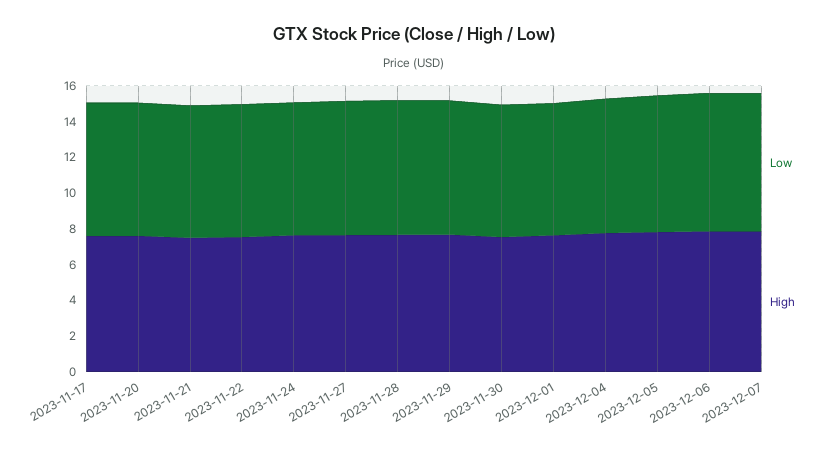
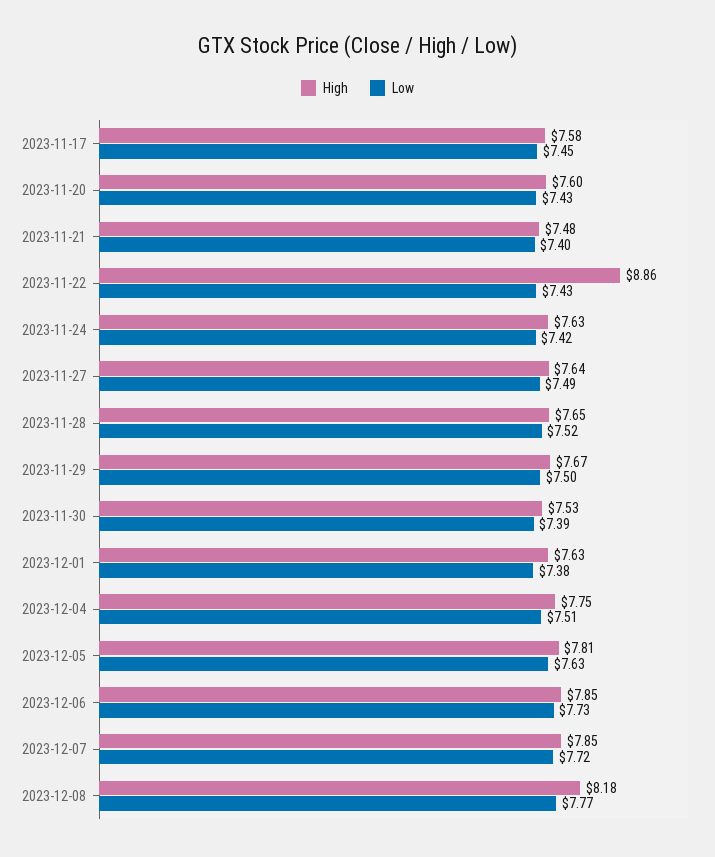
High, 2023-11-22: 7.5 -> 8.86
High, 2023-12-08: none -> 8.18
Low, 2023-12-08: none -> 7.77

